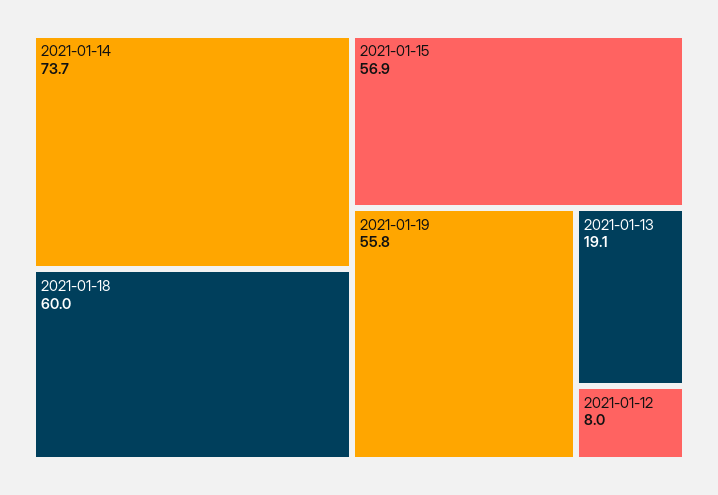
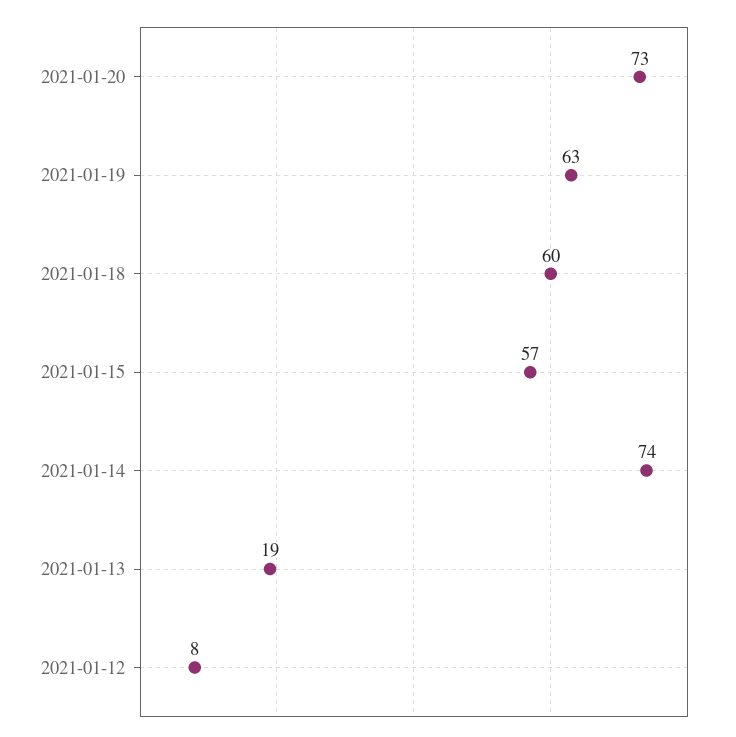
2021-01-19: 55.8 -> 63
2021-01-20: none -> 73

